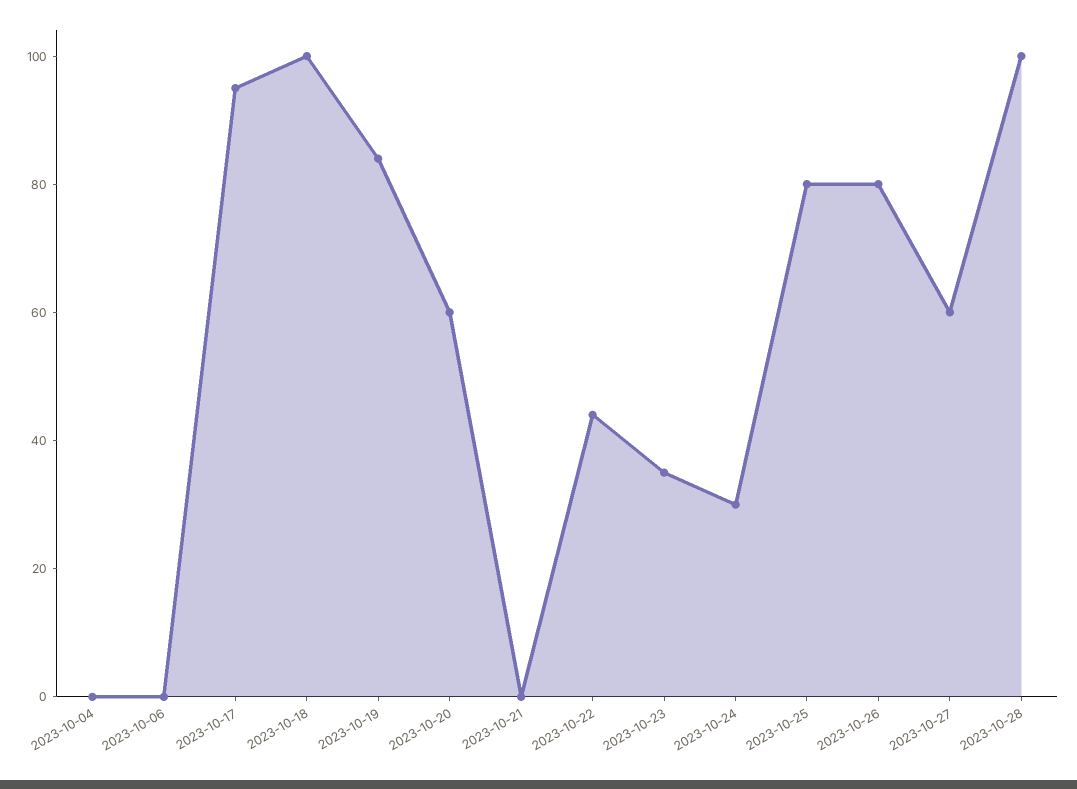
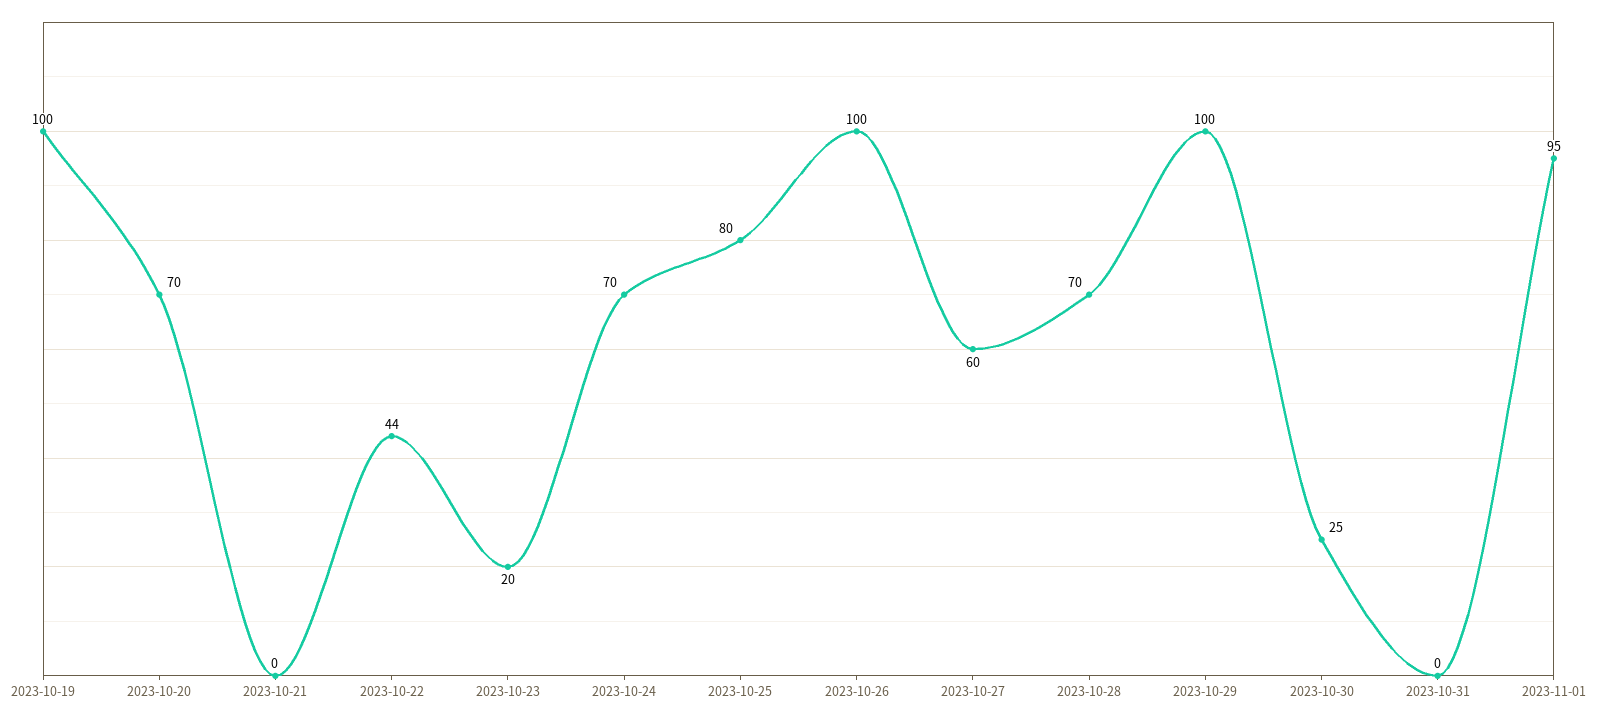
2023-10-04: 0 -> none
2023-10-06: 0 -> none
2023-10-17: 95 -> none
2023-10-18: 100 -> none
2023-10-19: 85 -> 100
2023-10-20: 60 -> 70
2023-10-23: 35 -> 20
2023-10-24: 30 -> 70
2023-10-26: 80 -> 100
2023-10-28: 100 -> 70
2023-10-29: none -> 100
2023-10-30: none -> 25
2023-10-31: none -> 0
2023-11-01: none -> 95

